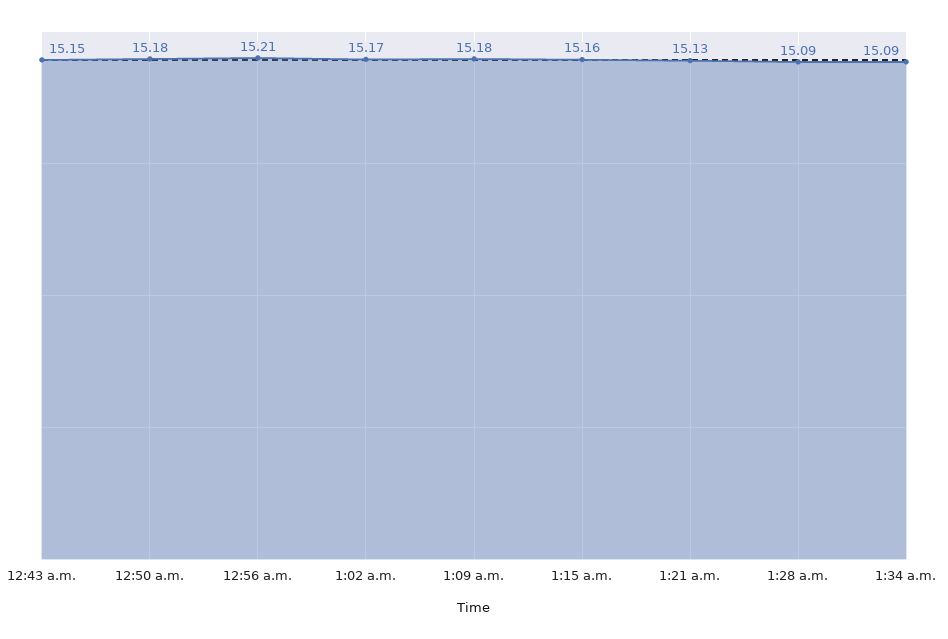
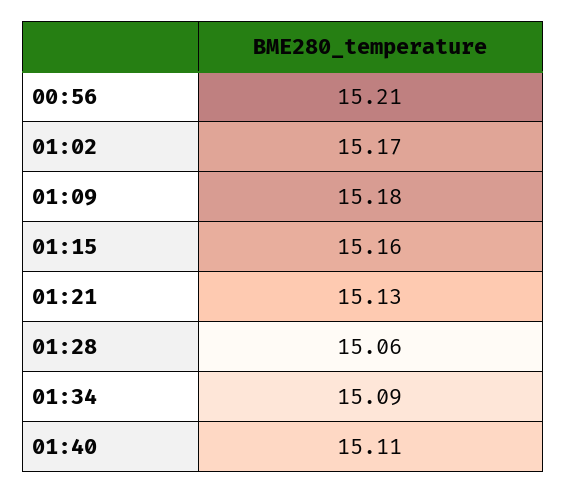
12:43 a.m.: 15.15 -> none
12:50 a.m.: 15.18 -> none
1:28 a.m.: 15.09 -> 15.06
01:40: none -> 15.11

